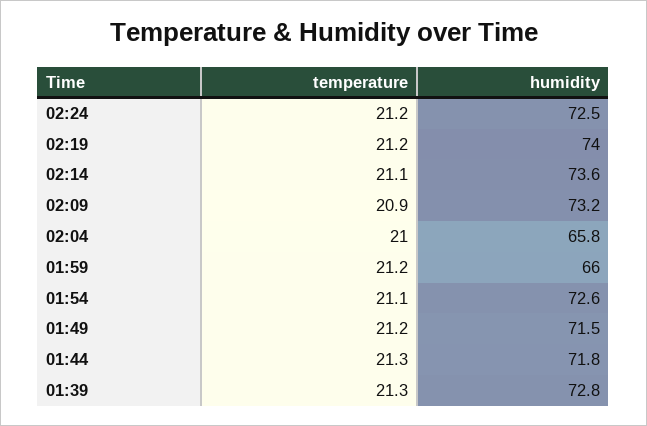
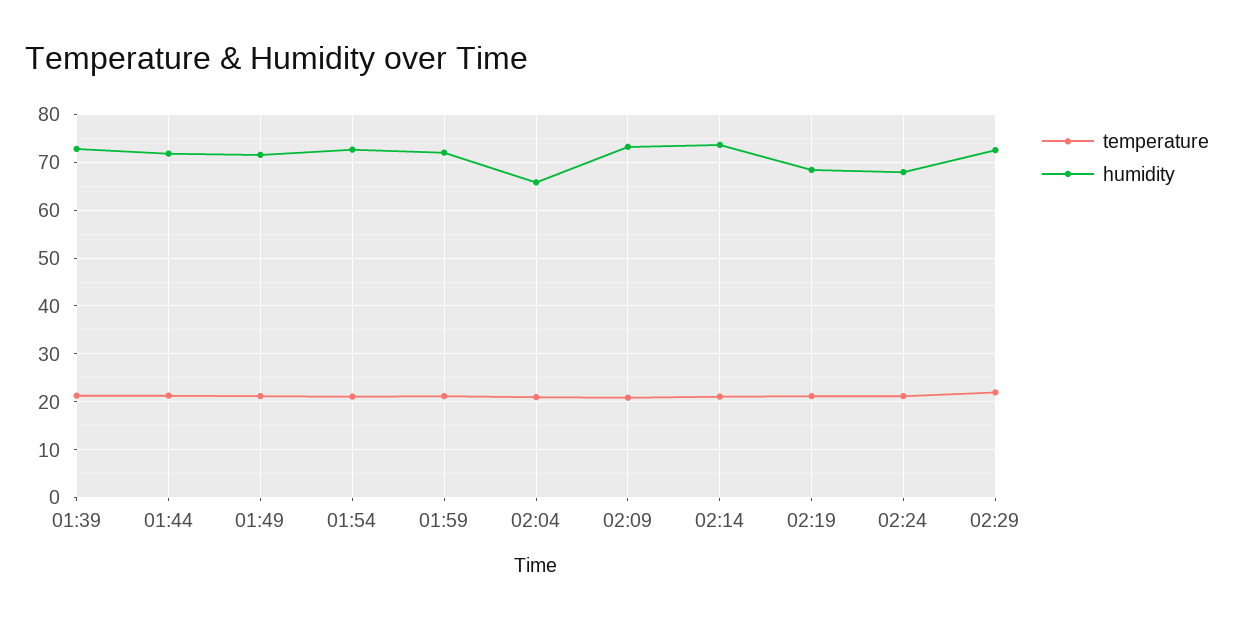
humidity, 02:24: 72.5 -> 68
humidity, 02:19: 74 -> 68
humidity, 01:59: 66 -> 72
temperature, 02:29: none -> 22
humidity, 02:29: none -> 72

